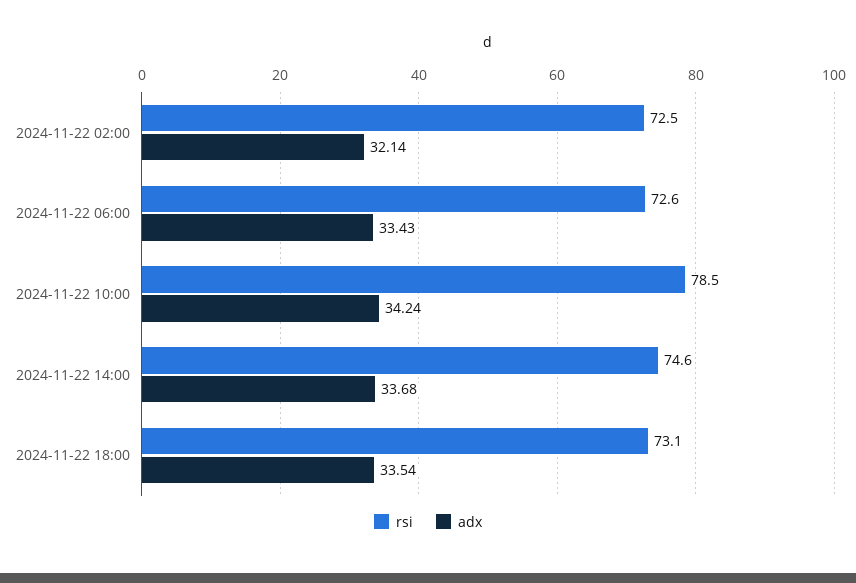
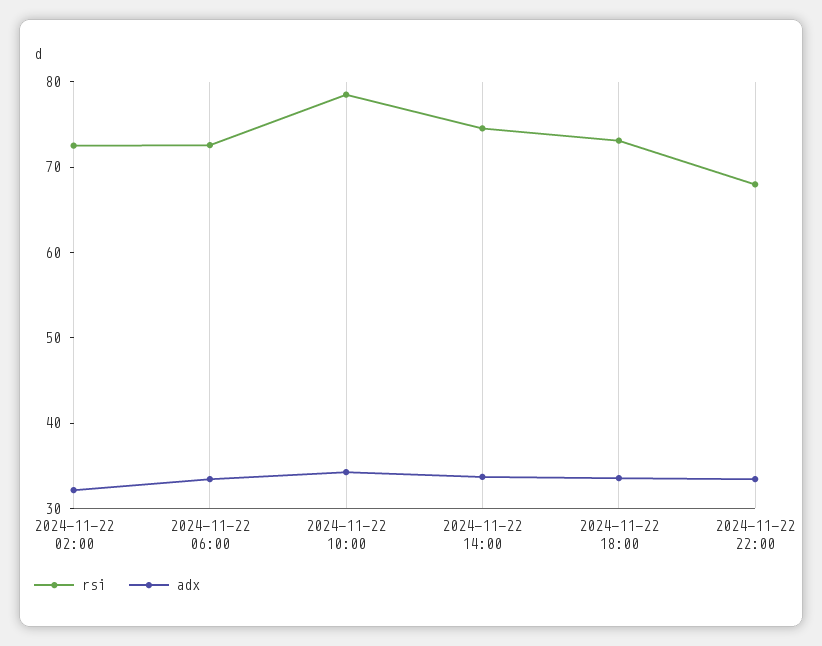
rsi, 2024-11-22 22:00: none -> 68
adx, 2024-11-22 22:00: none -> 34

